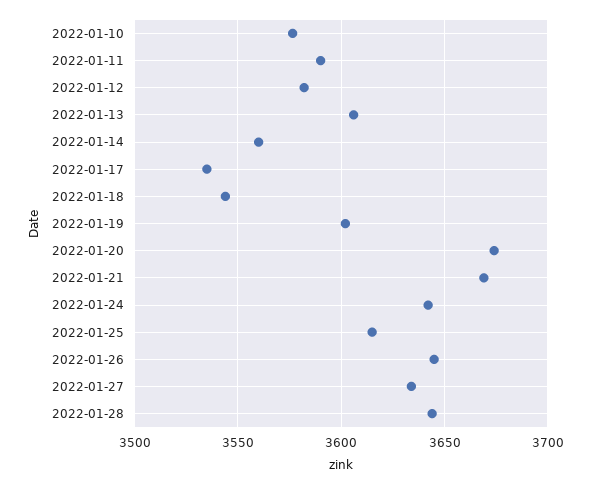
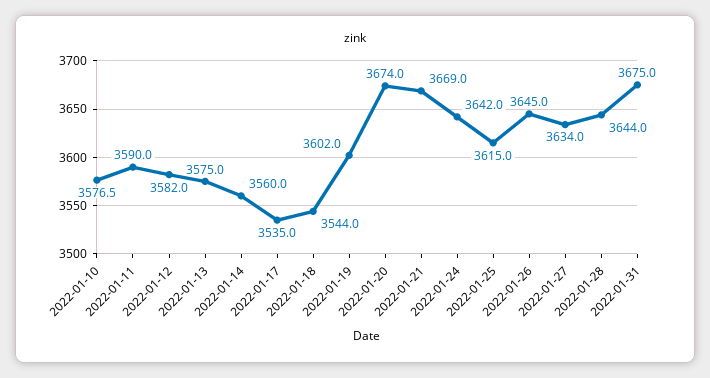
2022-01-13: 3605 -> 3575
2022-01-31: none -> 3675

